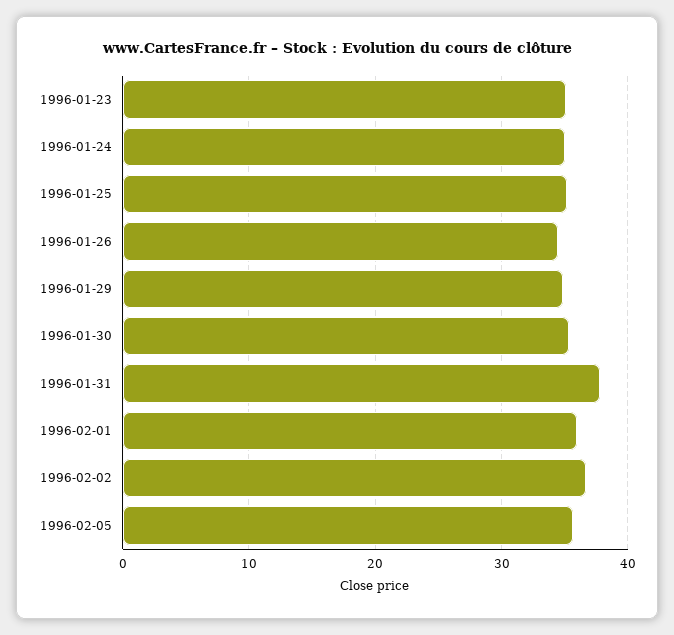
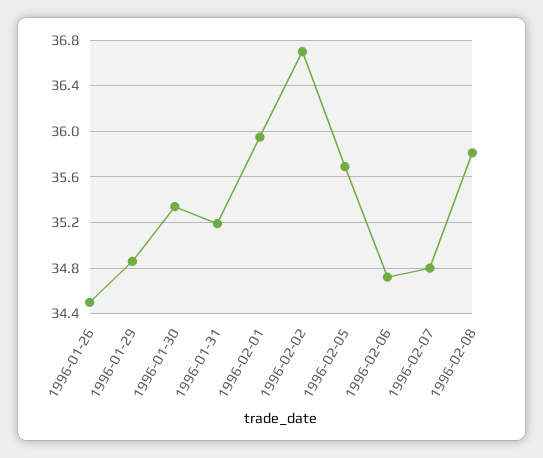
1996-01-23: 35 -> none
1996-01-24: 35 -> none
1996-01-25: 35 -> none
1996-01-31: 38 -> 35.2
1996-02-06: none -> 34.7
1996-02-07: none -> 34.8
1996-02-08: none -> 35.8

